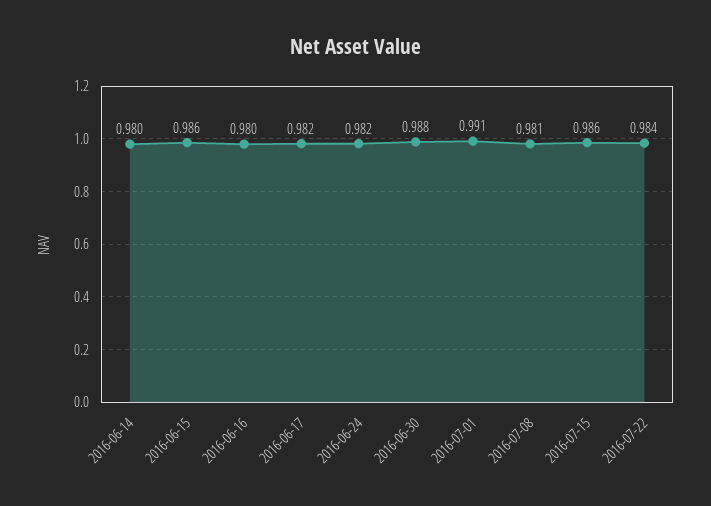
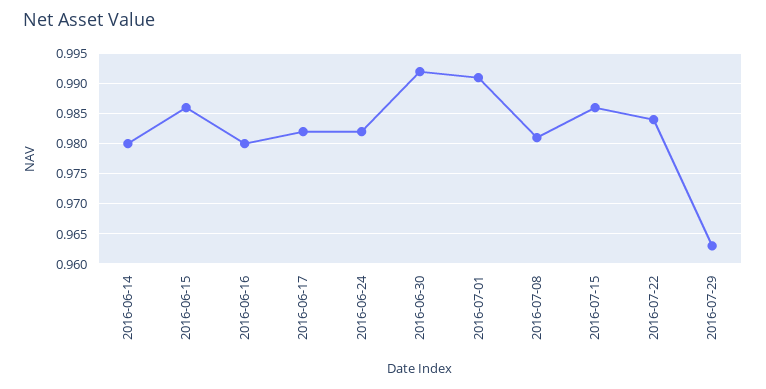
2016-06-30: 0.988 -> 0.992
2016-07-29: none -> 0.963

